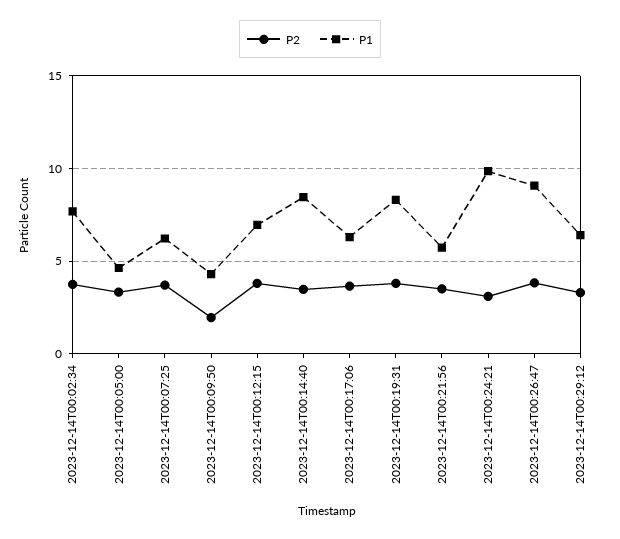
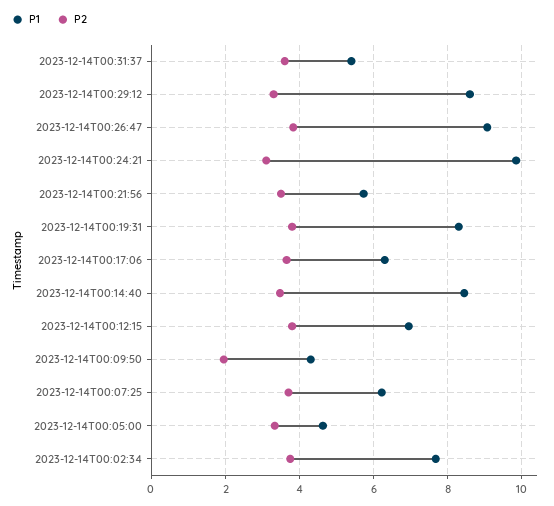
P1, 2023-12-14T00:29:12: 6.5 -> 8.6
P1, 2023-12-14T00:31:37: none -> 5.4
P2, 2023-12-14T00:31:37: none -> 3.6

